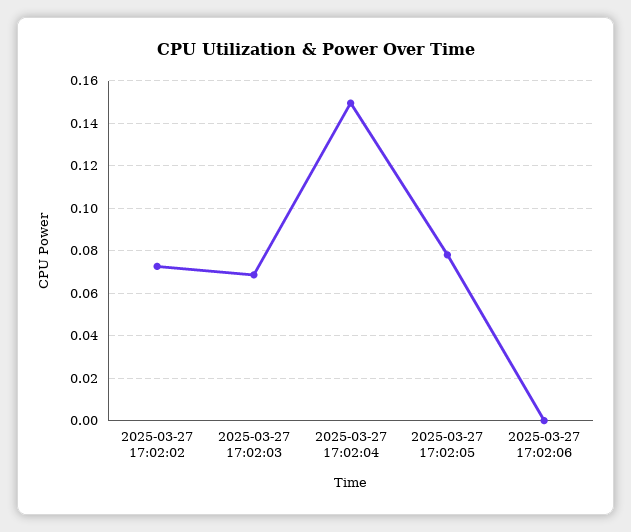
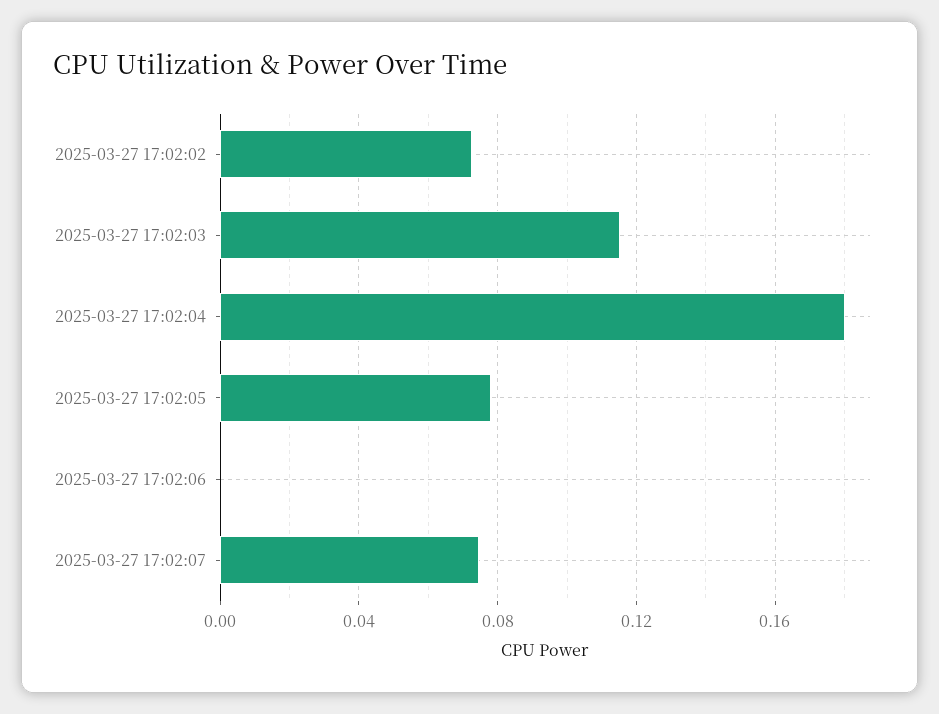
2025-03-27 17:02:03: 0.07 -> 0.115
2025-03-27 17:02:04: 0.15 -> 0.18
2025-03-27 17:02:07: none -> 0.075

